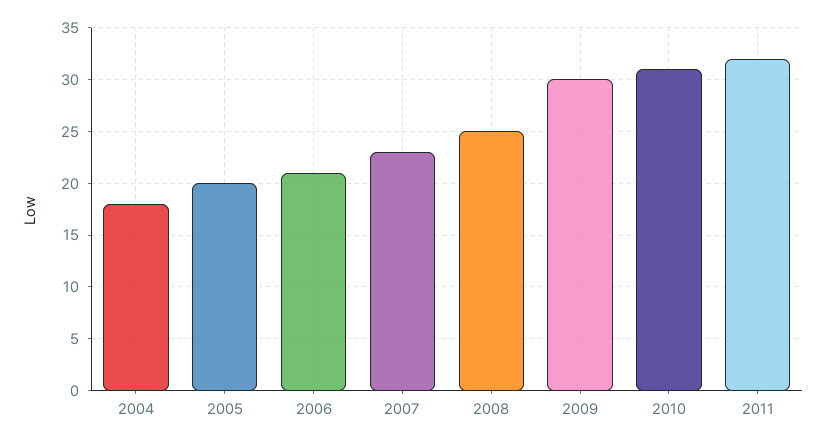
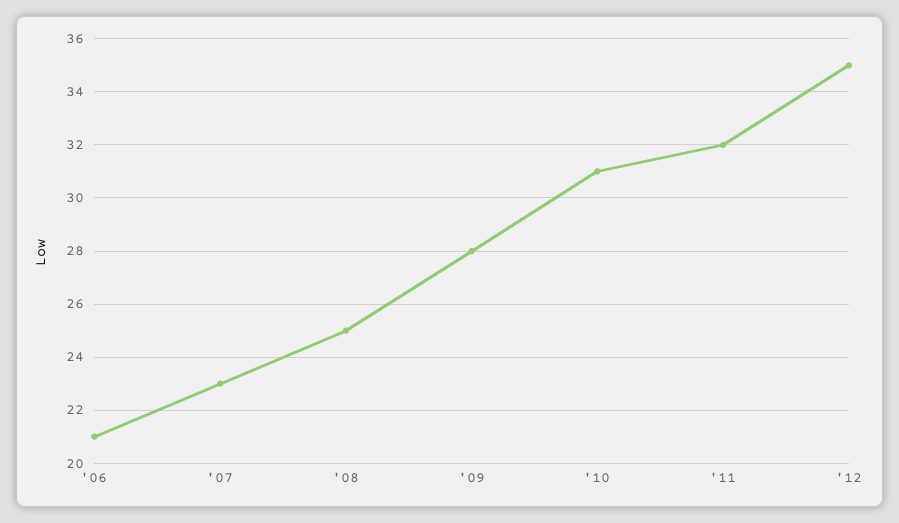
2004: 18 -> none
2005: 20 -> none
2009: 30 -> 28
'12: none -> 35

